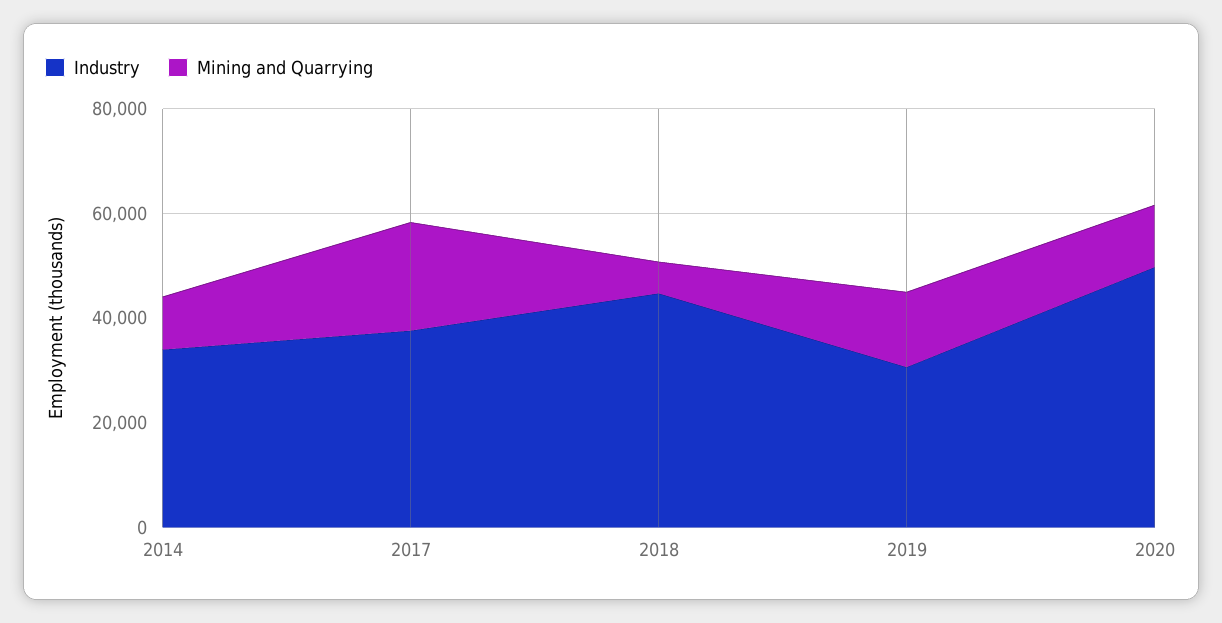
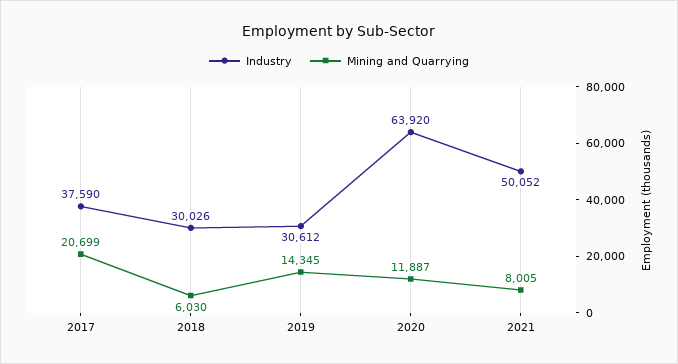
Industry, 2014: 35000 -> none
Mining and Quarrying, 2014: 10000 -> none
Industry, 2018: 45000 -> 30026
Industry, 2020: 50000 -> 63920
Industry, 2021: none -> 50052
Mining and Quarrying, 2021: none -> 8005

